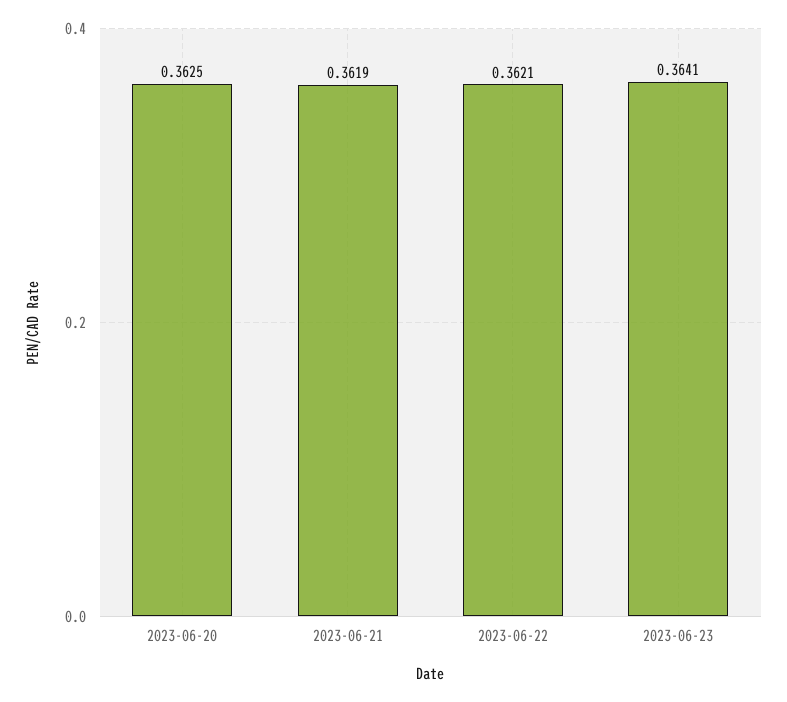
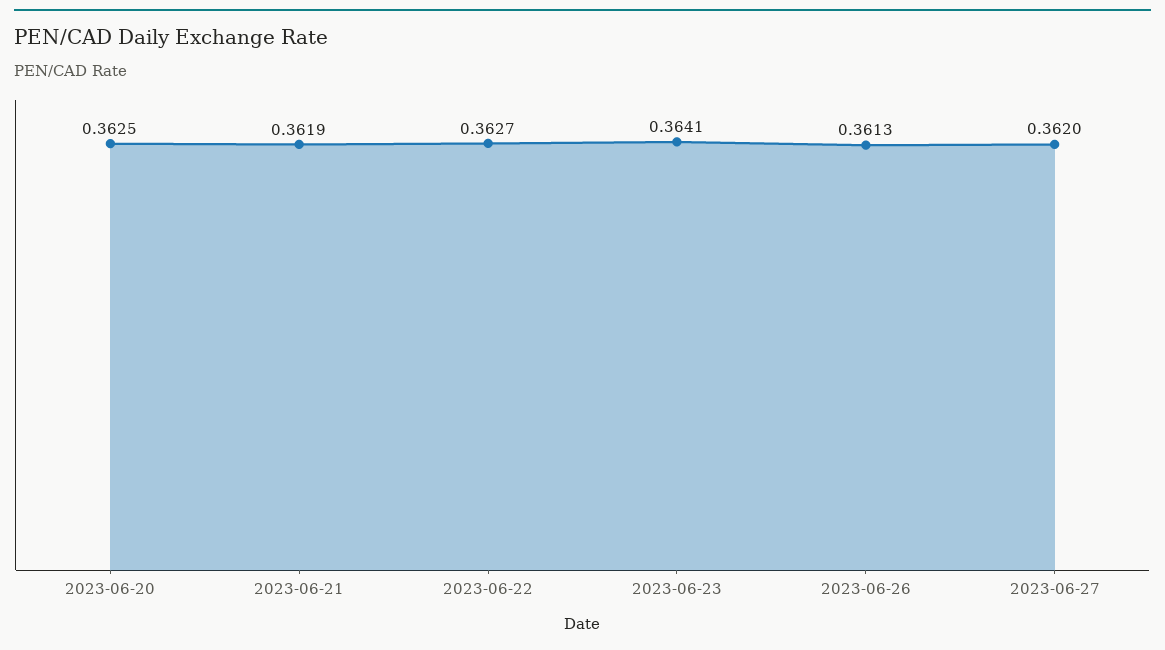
2023-06-22: 0.3621 -> 0.3627
2023-06-26: none -> 0.3613
2023-06-27: none -> 0.362

